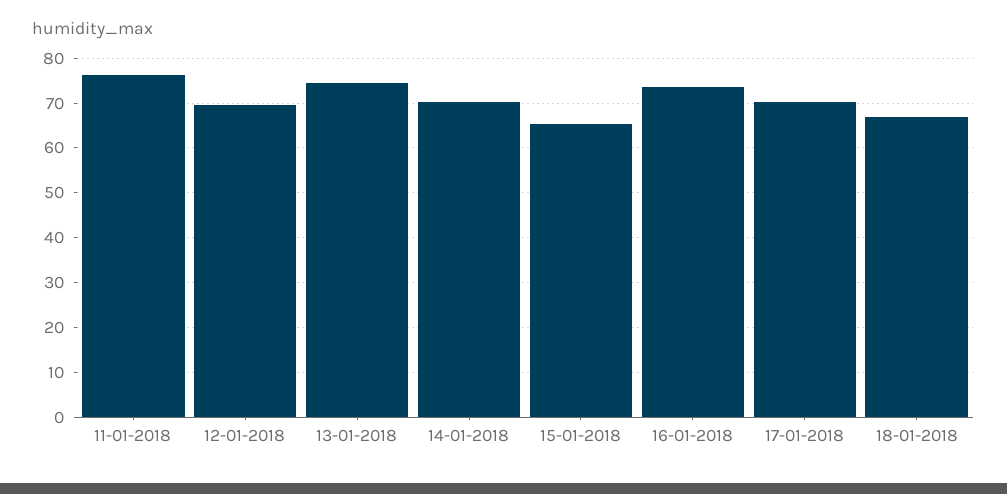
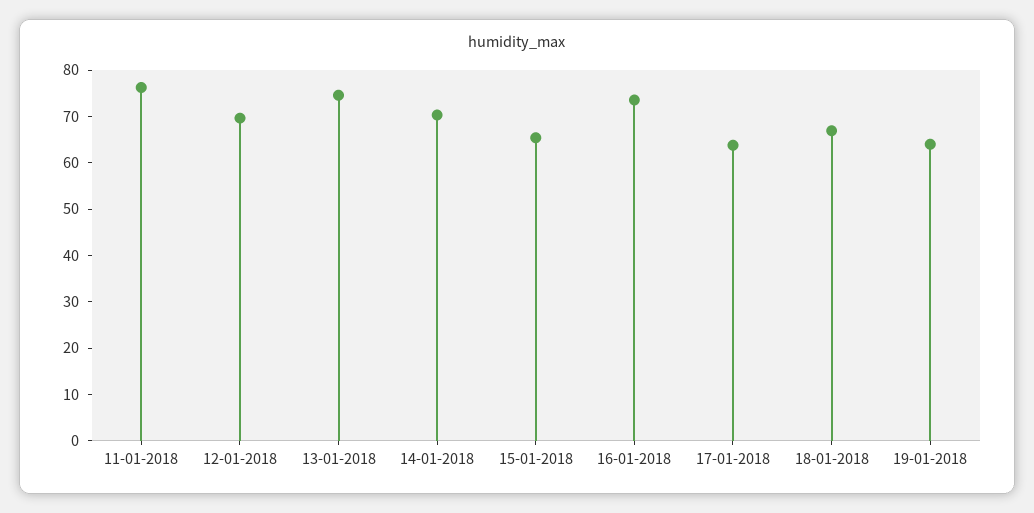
17-01-2018: 70 -> 64
19-01-2018: none -> 64

